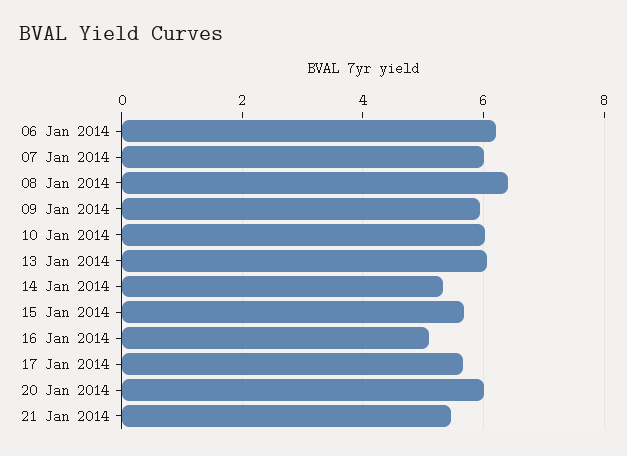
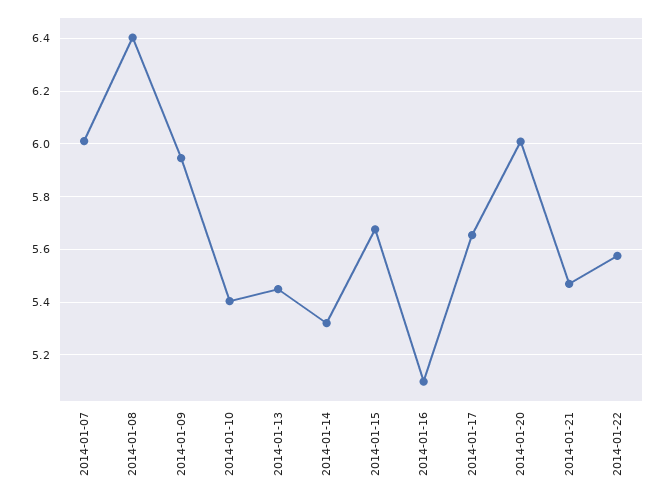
06 Jan 2014: 6.2 -> none
10 Jan 2014: 6 -> 5.4
13 Jan 2014: 6 -> 5.45
2014-01-22: none -> 5.575

